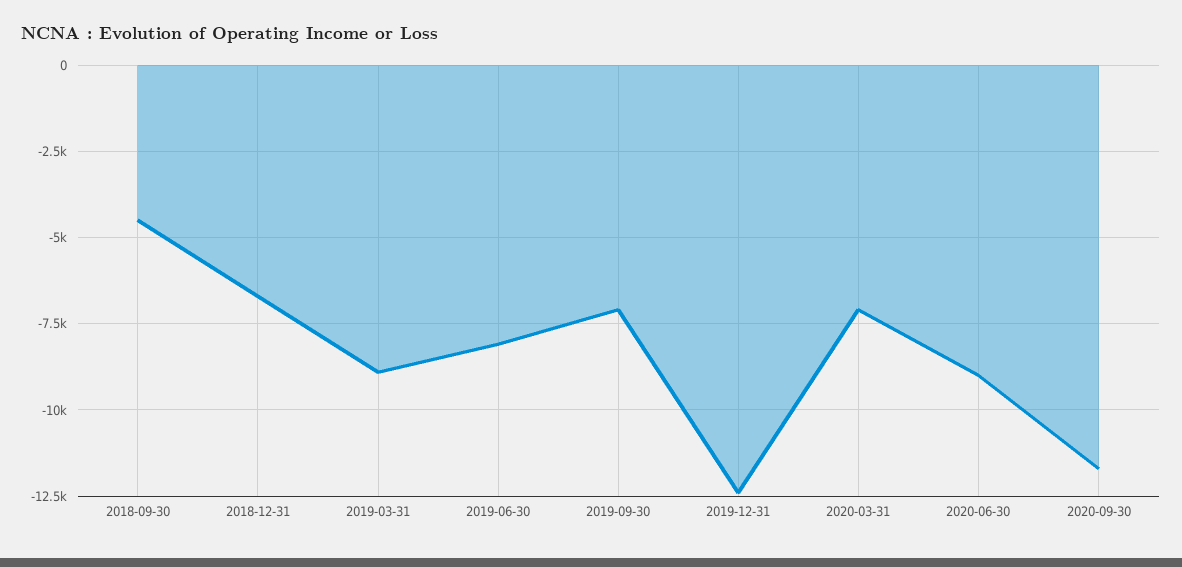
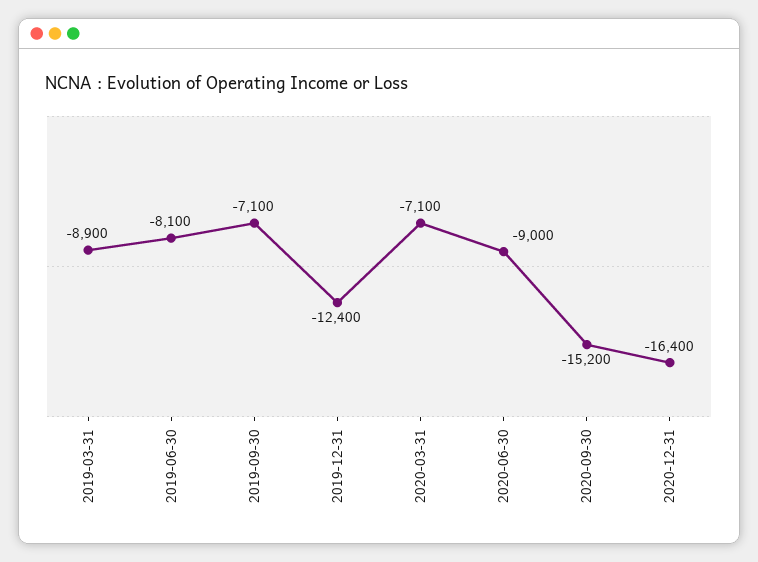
2018-09-30: -4500 -> none
2018-12-31: -6750 -> none
2020-09-30: -11750 -> -15200
2020-12-31: none -> -16400

